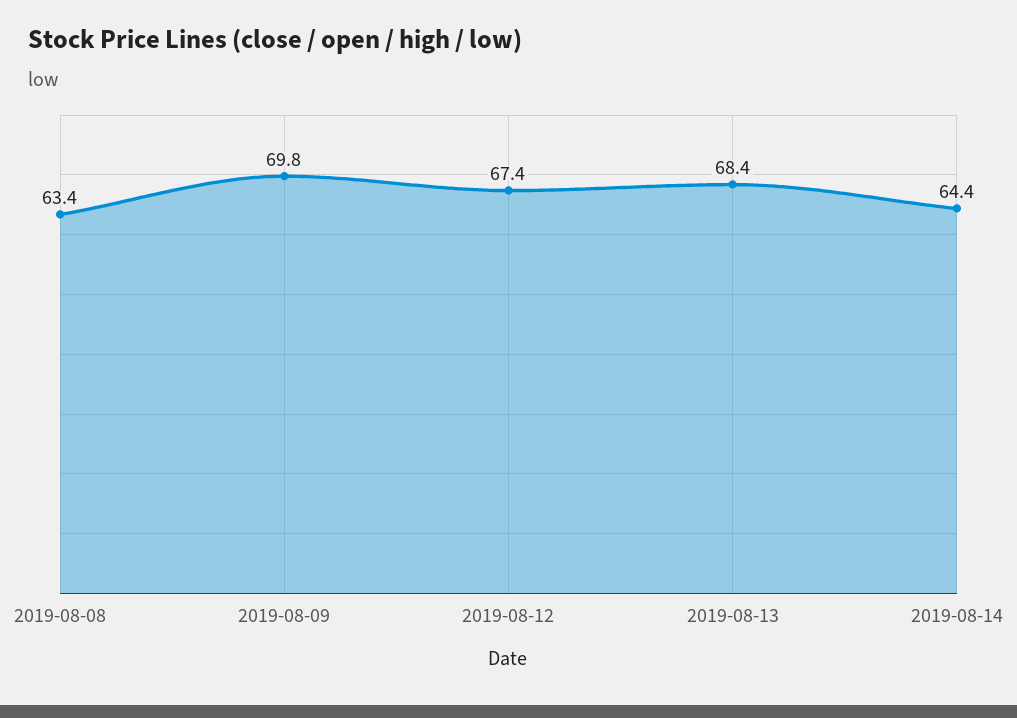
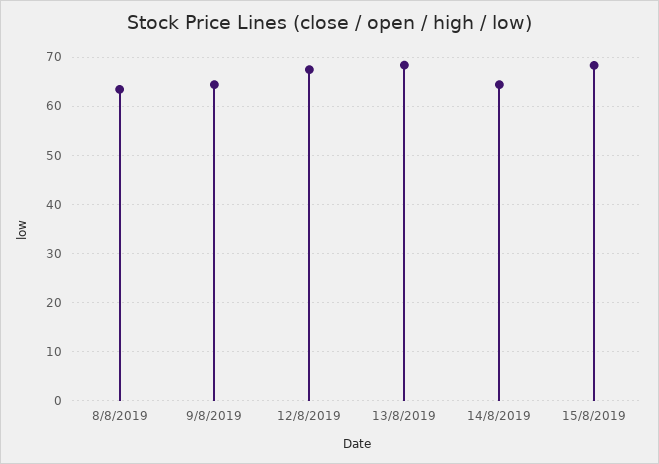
2019-08-09: 69.8 -> 64
15/8/2019: none -> 68

